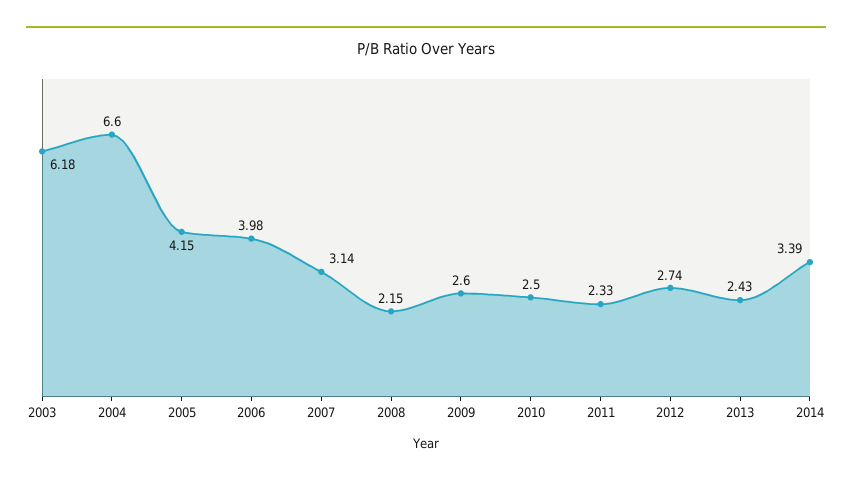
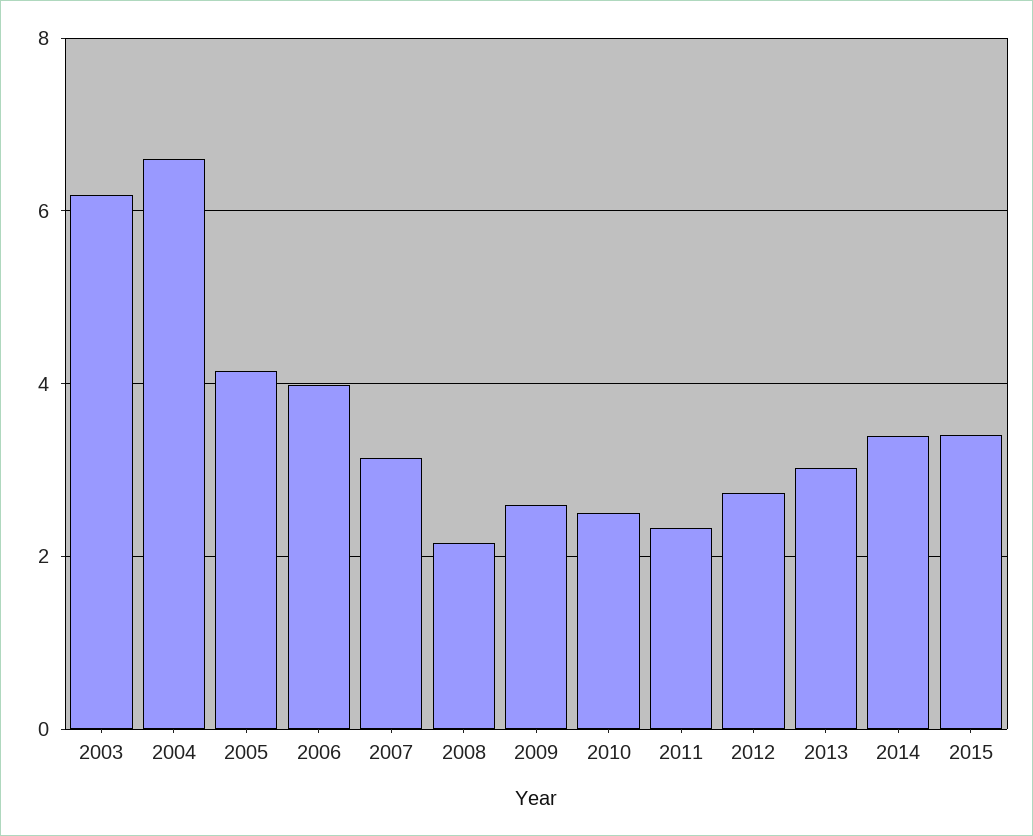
2013: 2.43 -> 3
2015: none -> 3.4

